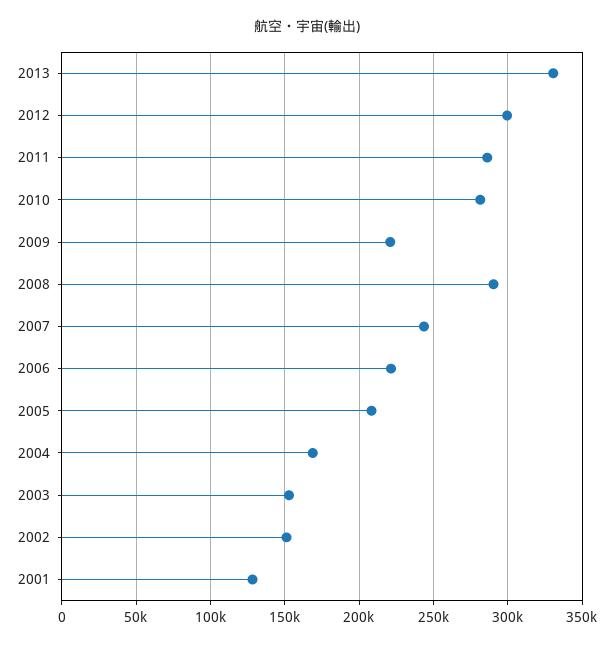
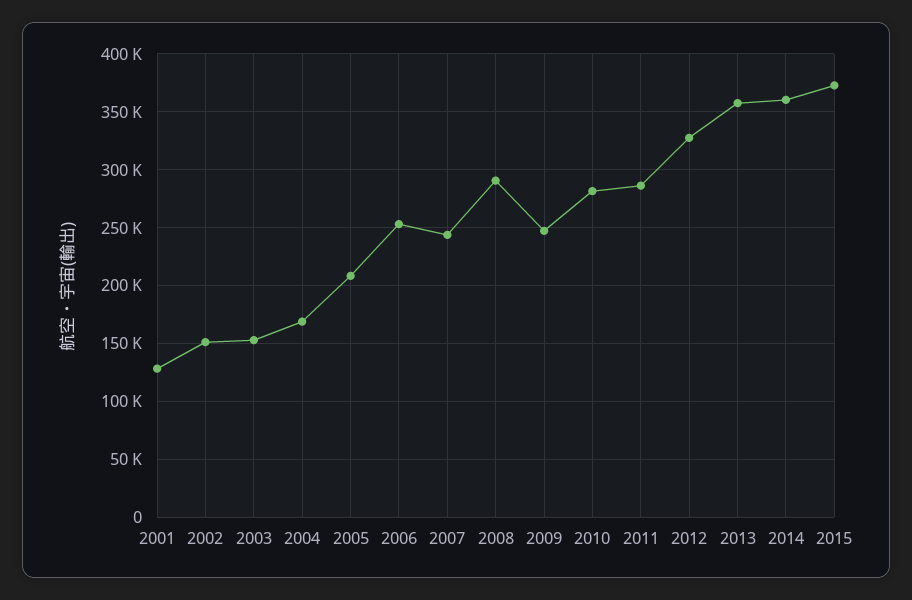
2013: 330000 -> 360000
2012: 300000 -> 330000
2009: 220000 -> 250000
2006: 220000 -> 250000
2014: none -> 360000
2015: none -> 370000

